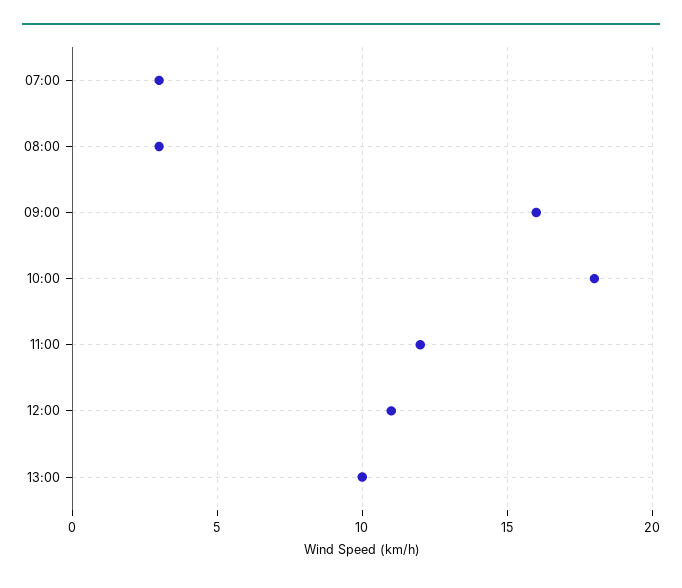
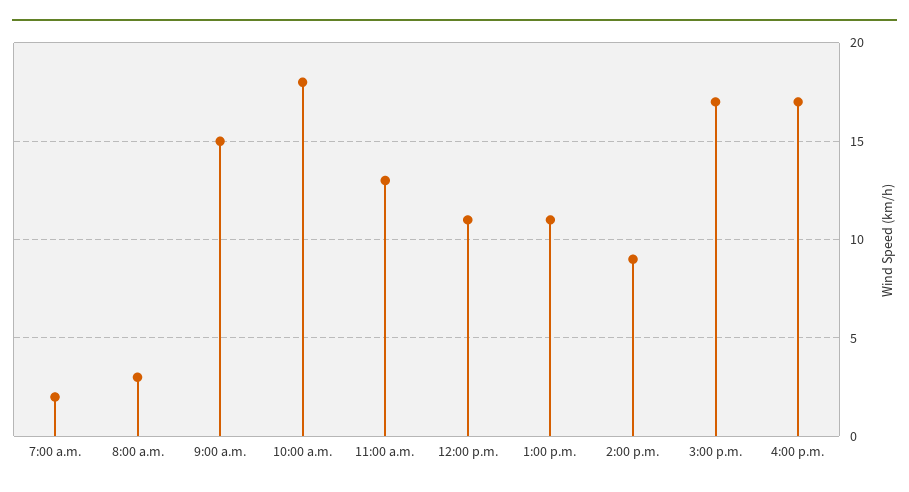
07:00: 3 -> 2
09:00: 16 -> 15
11:00: 12 -> 13
13:00: 10 -> 11
2:00 p.m.: none -> 9
3:00 p.m.: none -> 17
4:00 p.m.: none -> 17

